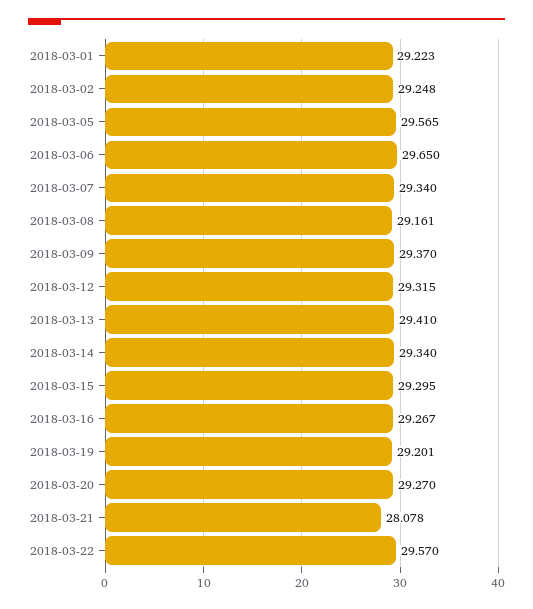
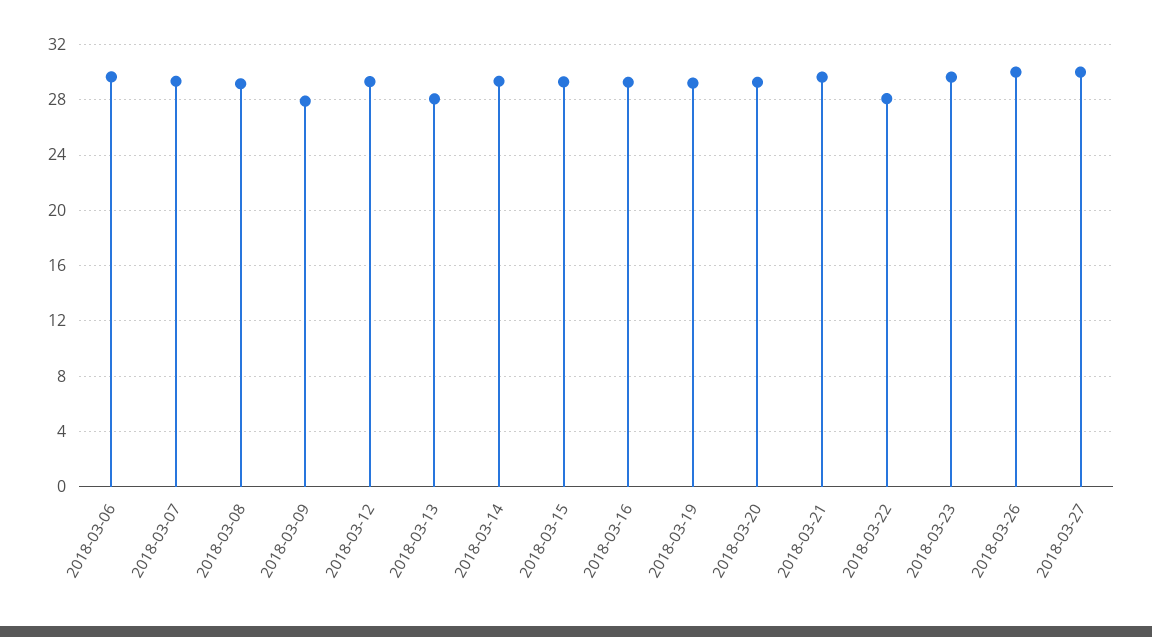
2018-03-01: 29.223 -> none
2018-03-02: 29.248 -> none
2018-03-05: 29.565 -> none
2018-03-09: 29.37 -> 28
2018-03-13: 29.41 -> 28
2018-03-21: 28.078 -> 29.5
2018-03-22: 29.57 -> 28
2018-03-23: none -> 29.5
2018-03-26: none -> 30
2018-03-27: none -> 30

